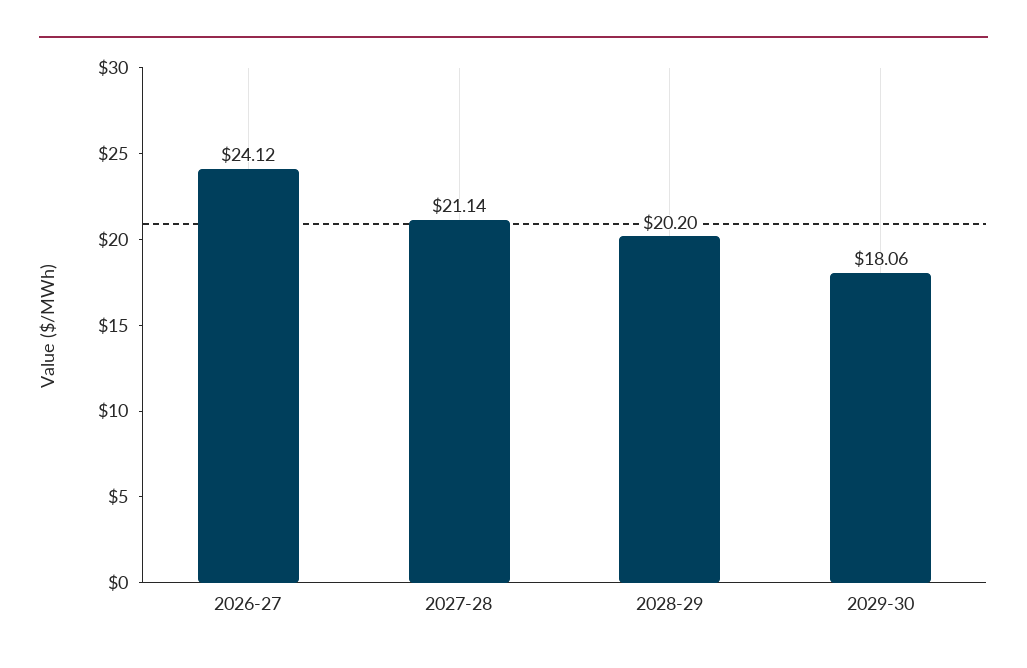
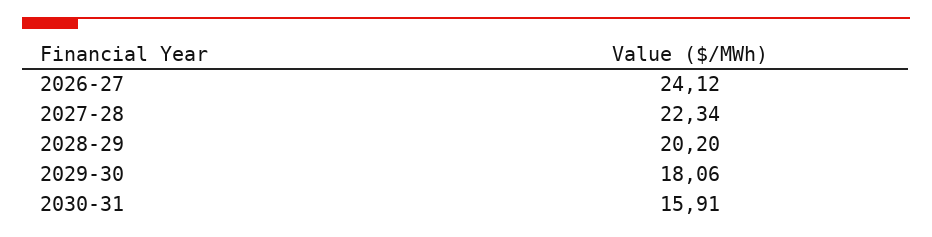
2027-28: 21.14 -> 22.34
2030-31: none -> 15.91

